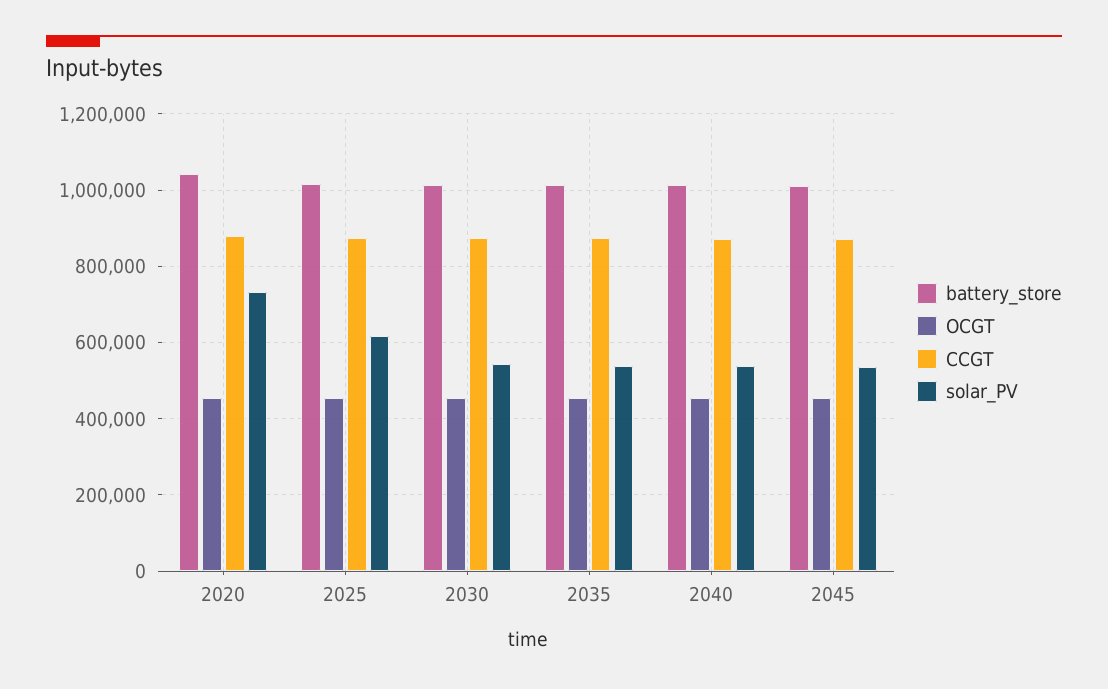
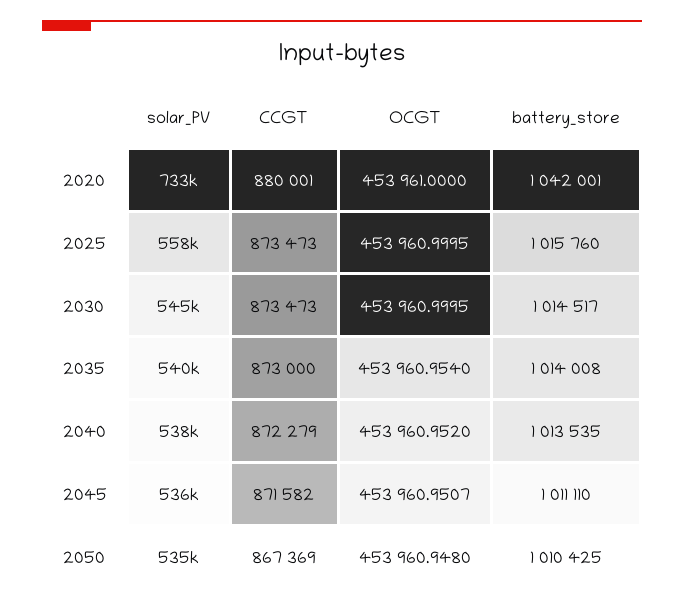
solar_PV, 2025: 620000 -> 558000
solar_PV, 2050: none -> 535000
CCGT, 2050: none -> 867369
OCGT, 2050: none -> 453960.948
battery_store, 2050: none -> 1010425

